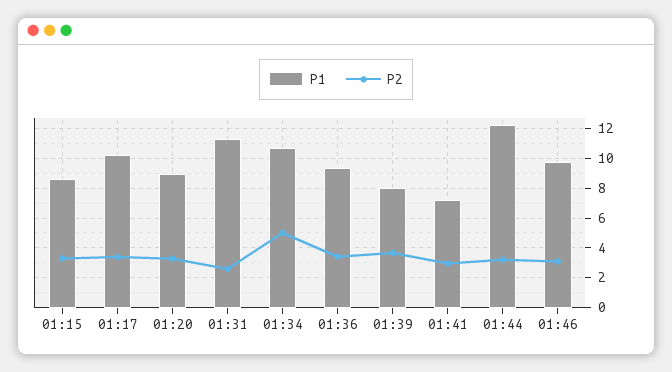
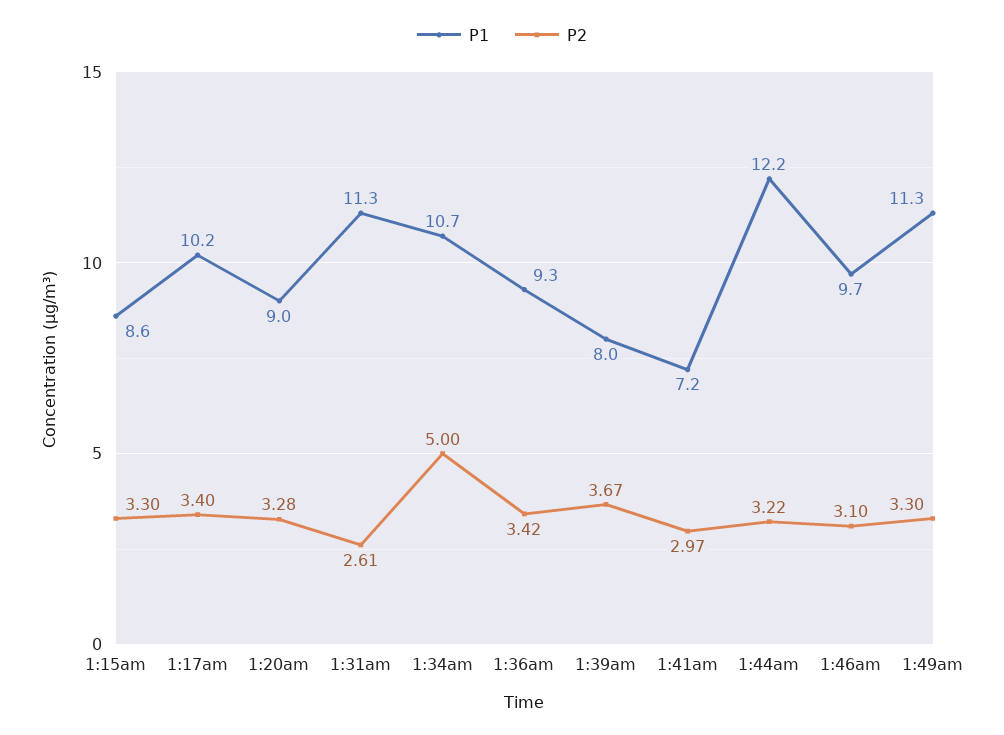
P1, 1:49am: none -> 11.3
P2, 1:49am: none -> 3.3

